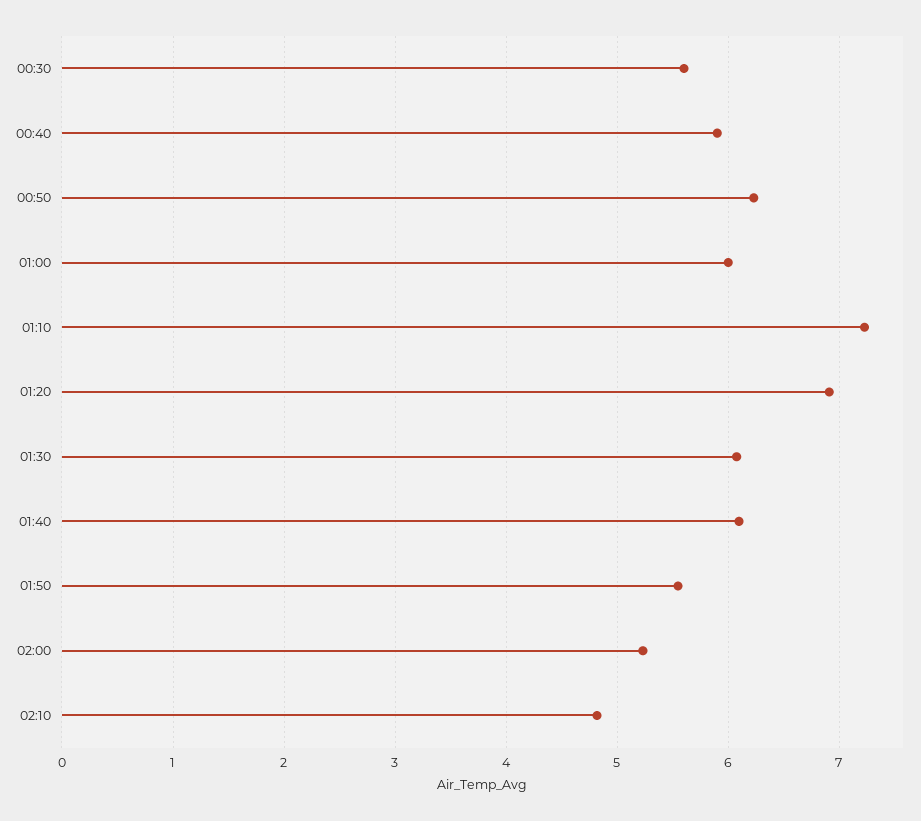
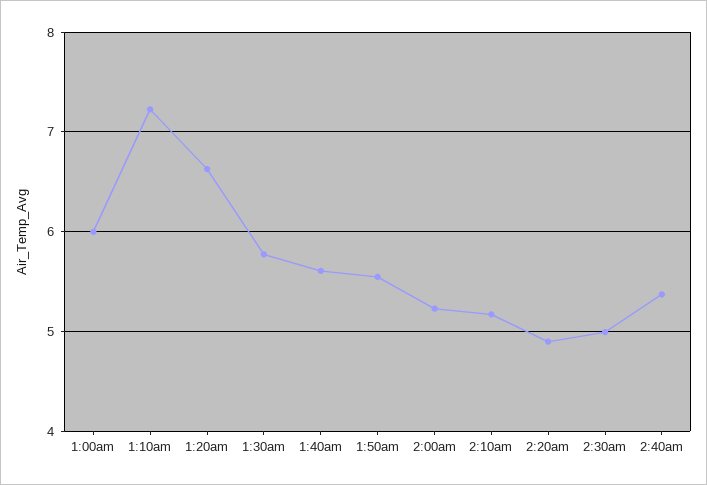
00:30: 5.6 -> none
00:40: 5.9 -> none
00:50: 6.2 -> none
01:20: 6.9 -> 6.6
01:30: 6.1 -> 5.8
01:40: 6.1 -> 5.6
02:10: 4.8 -> 5.2
2:20am: none -> 4.9
2:30am: none -> 5
2:40am: none -> 5.4

